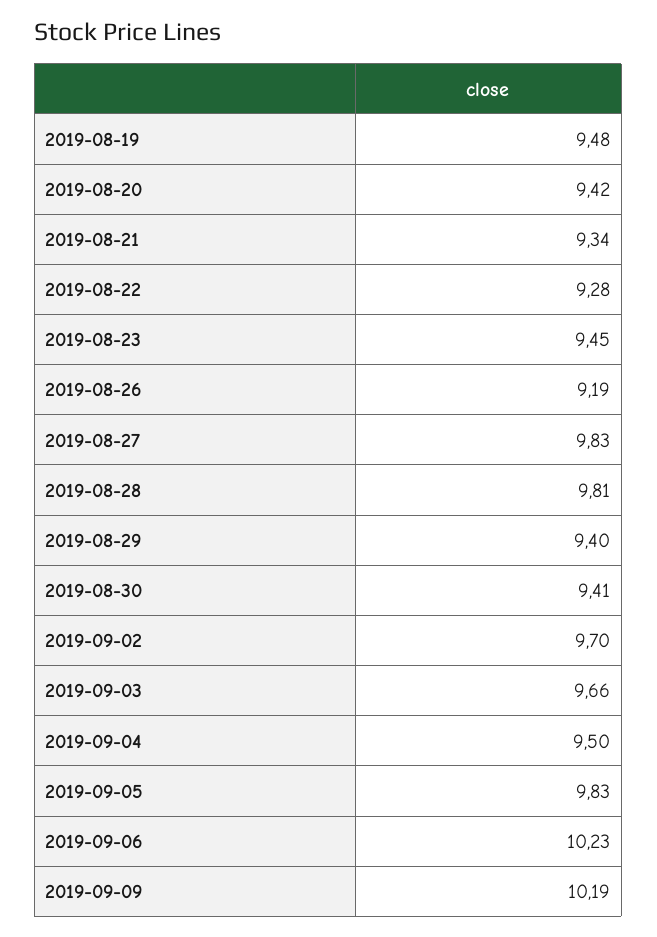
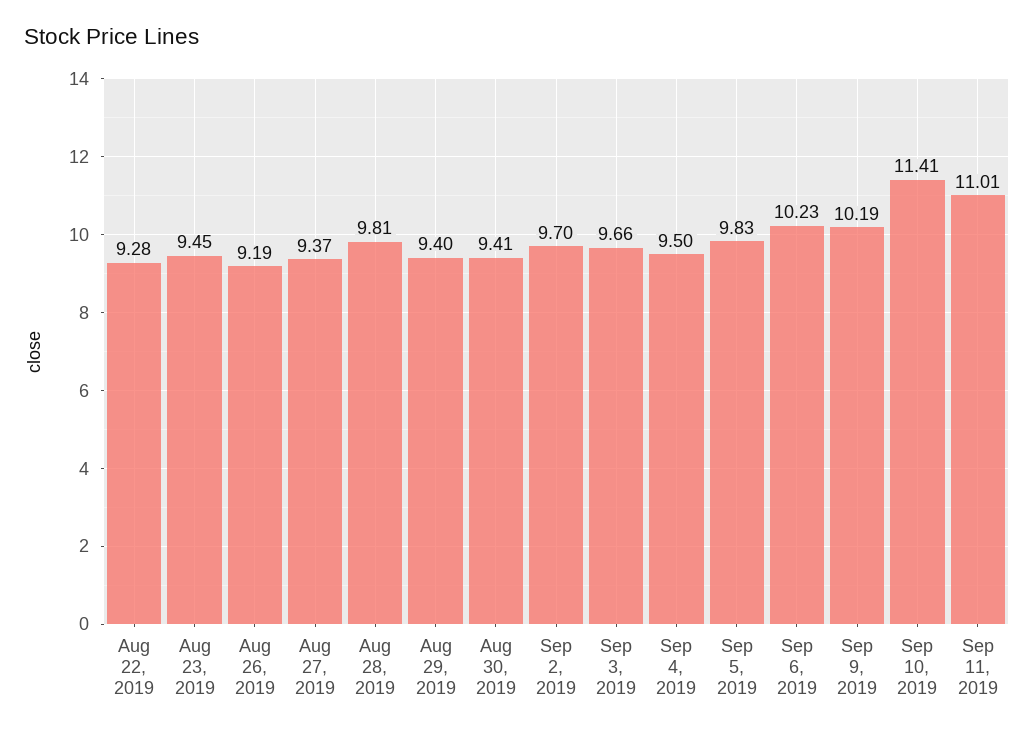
2019-08-19: 9.48 -> none
2019-08-20: 9.42 -> none
2019-08-21: 9.34 -> none
2019-08-27: 9.83 -> 9.37
Sep 10, 2019: none -> 11.41
Sep 11, 2019: none -> 11.01

